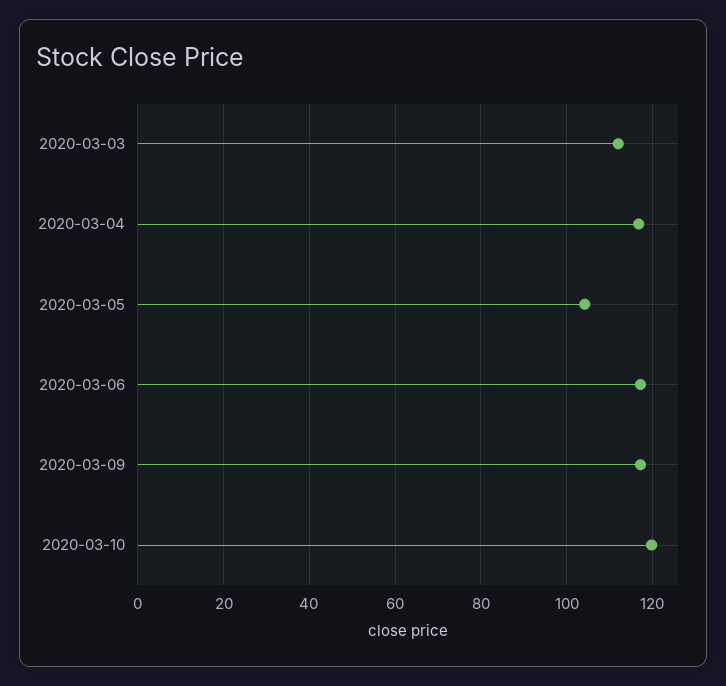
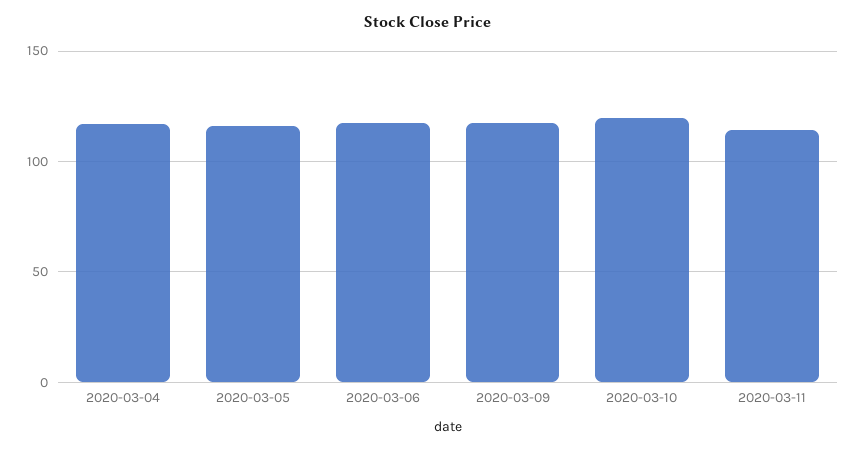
2020-03-03: 112 -> none
2020-03-05: 104 -> 115
2020-03-11: none -> 115

